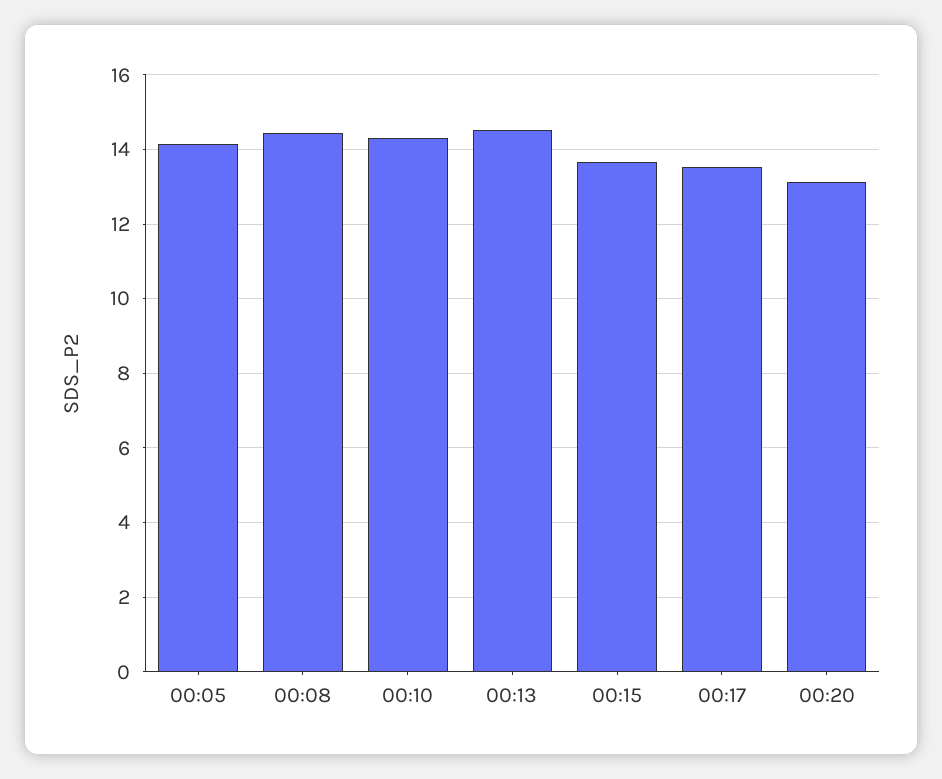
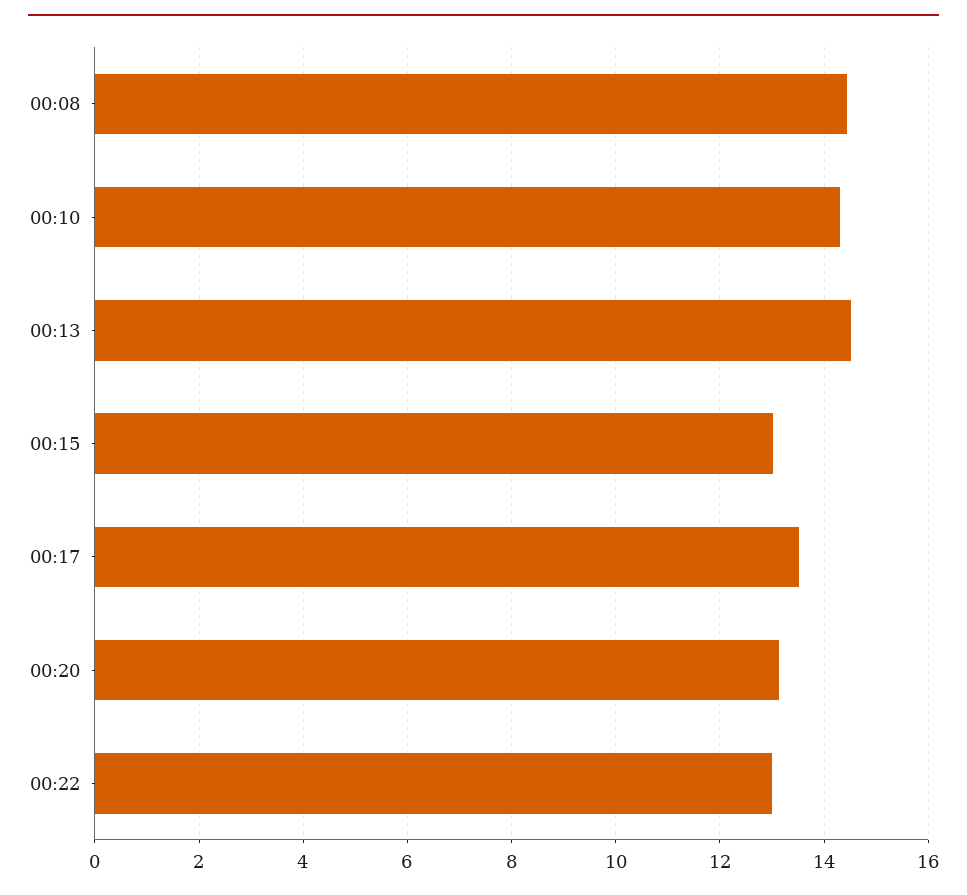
00:05: 14.2 -> none
00:15: 13.6 -> 13
00:22: none -> 13

